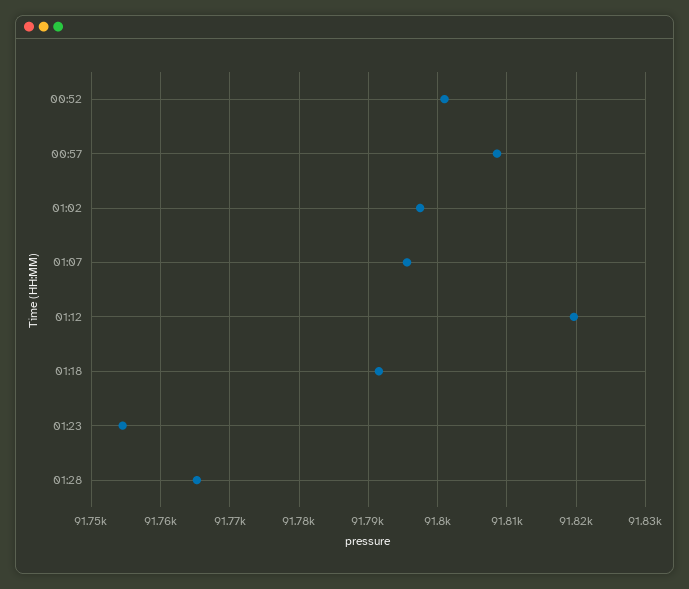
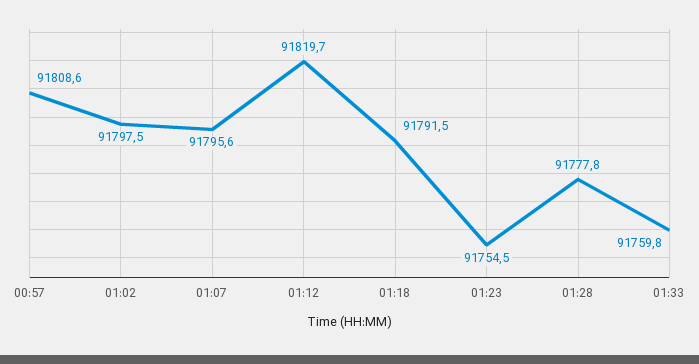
00:52: 91801 -> none
01:28: 91765 -> 91777.8
01:33: none -> 91759.8

